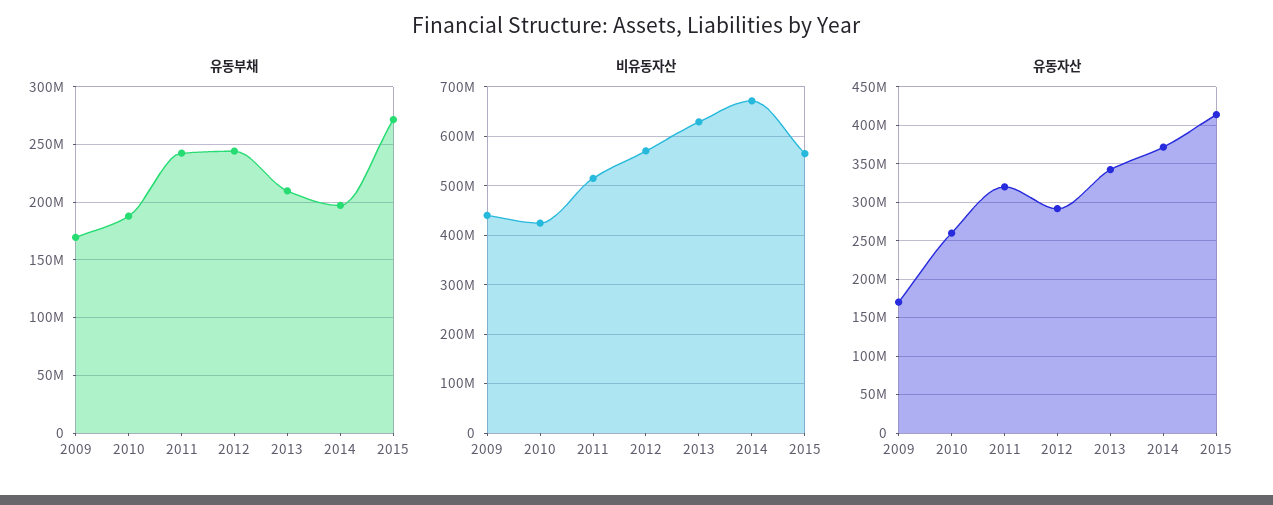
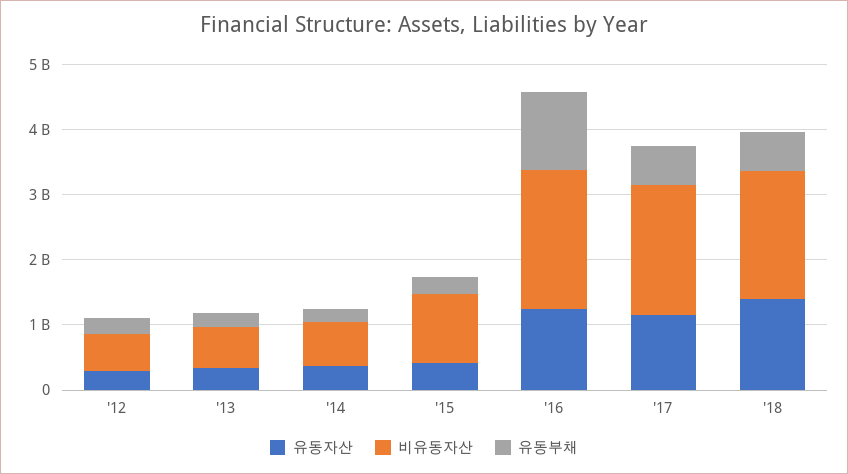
유동부채, 2009: 170000000 -> none
유동부채, 2010: 190000000 -> none
유동부채, 2011: 240000000 -> none
비유동자산, 2009: 440000000 -> none
비유동자산, 2010: 420000000 -> none
비유동자산, 2011: 520000000 -> none
비유동자산, 2015: 560000000 -> 1000000000
유동자산, 2009: 170000000 -> none
유동자산, 2010: 260000000 -> none
유동자산, 2011: 320000000 -> none
유동자산, '16: none -> 1200000000
비유동자산, '16: none -> 2200000000
유동부채, '16: none -> 1200000000
유동자산, '17: none -> 1200000000
비유동자산, '17: none -> 2000000000
유동부채, '17: none -> 600000000
유동자산, '18: none -> 1400000000
비유동자산, '18: none -> 2000000000
유동부채, '18: none -> 600000000

